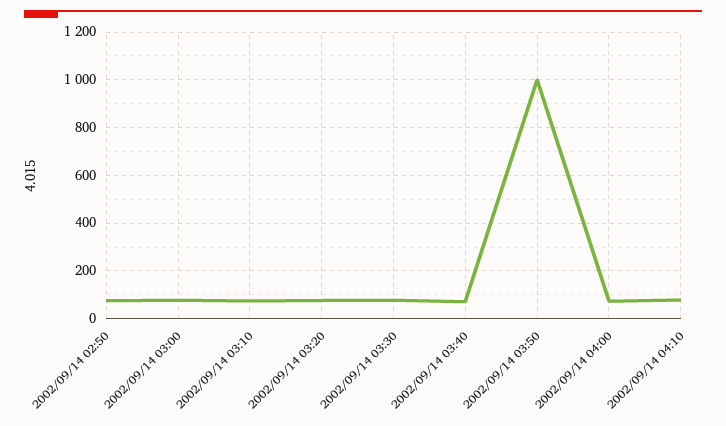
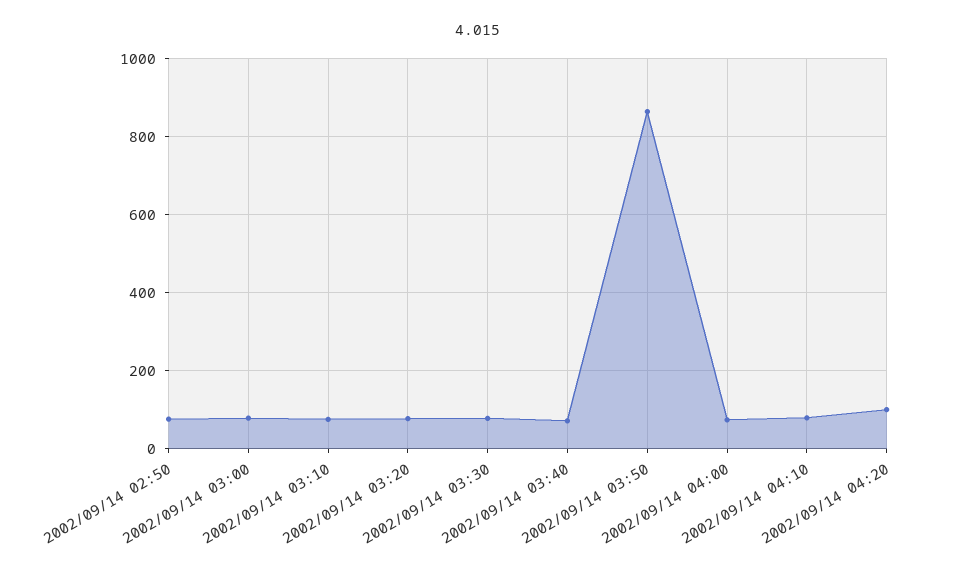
2002/09/14 03:50: 1000 -> 860
2002/09/14 04:20: none -> 100

